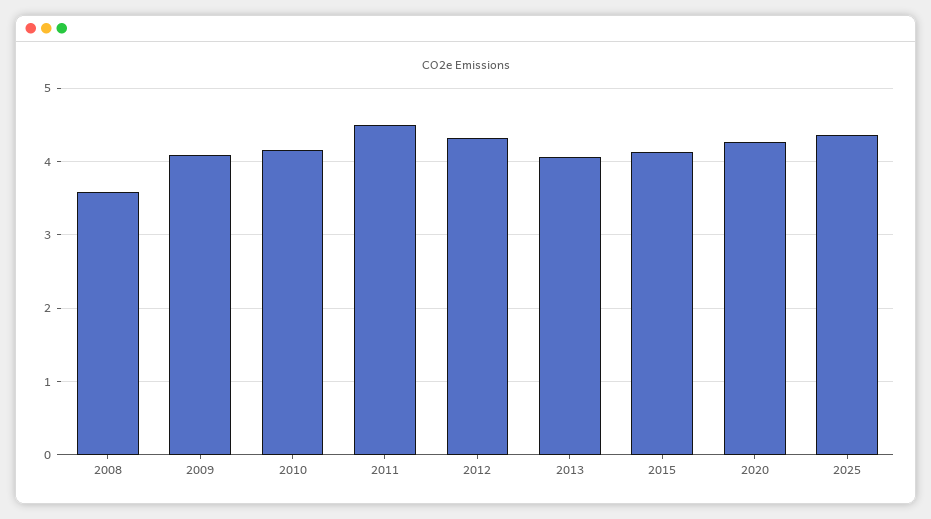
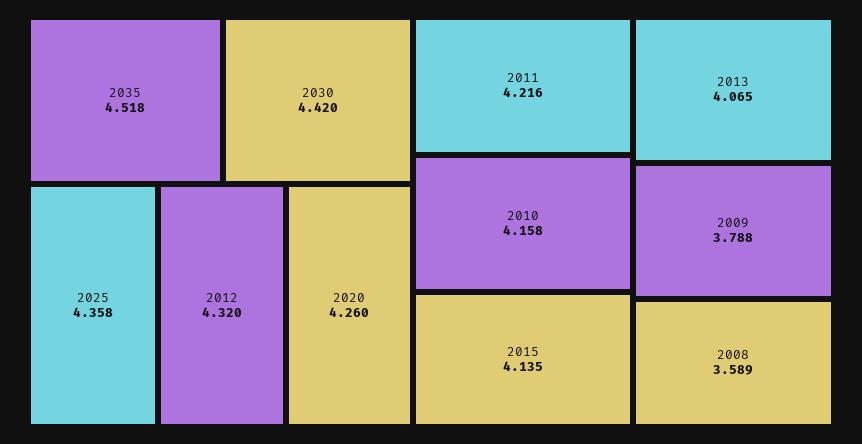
2009: 4.1 -> 3.788
2011: 4.5 -> 4.216
2035: none -> 4.518
2030: none -> 4.42

